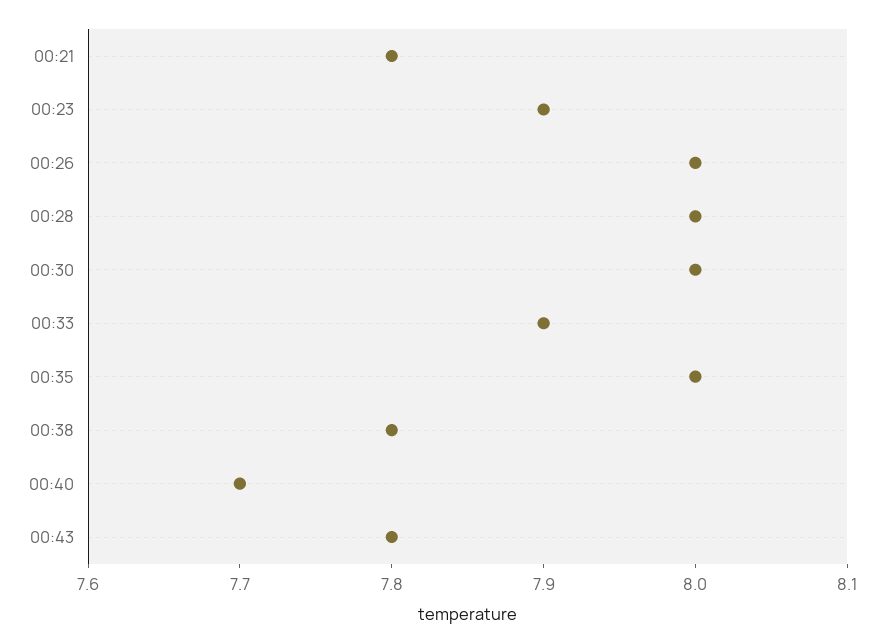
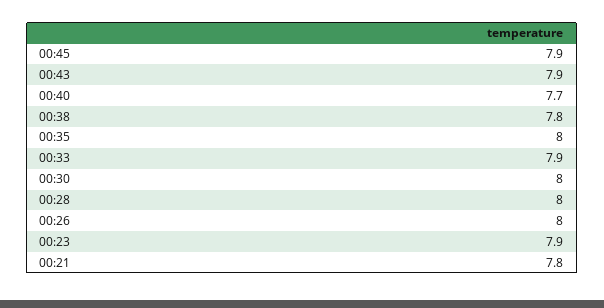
00:43: 7.8 -> 7.9
00:45: none -> 7.9

